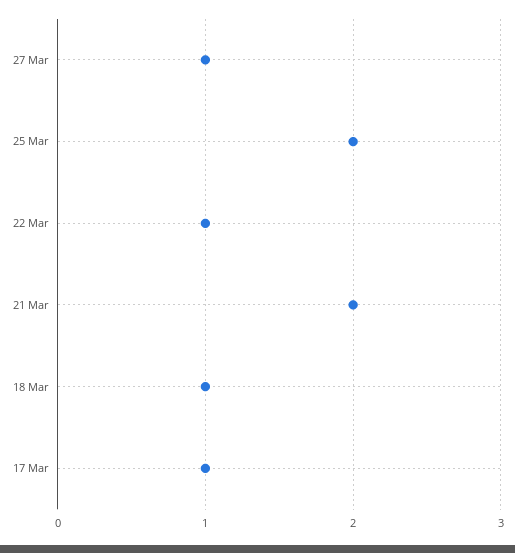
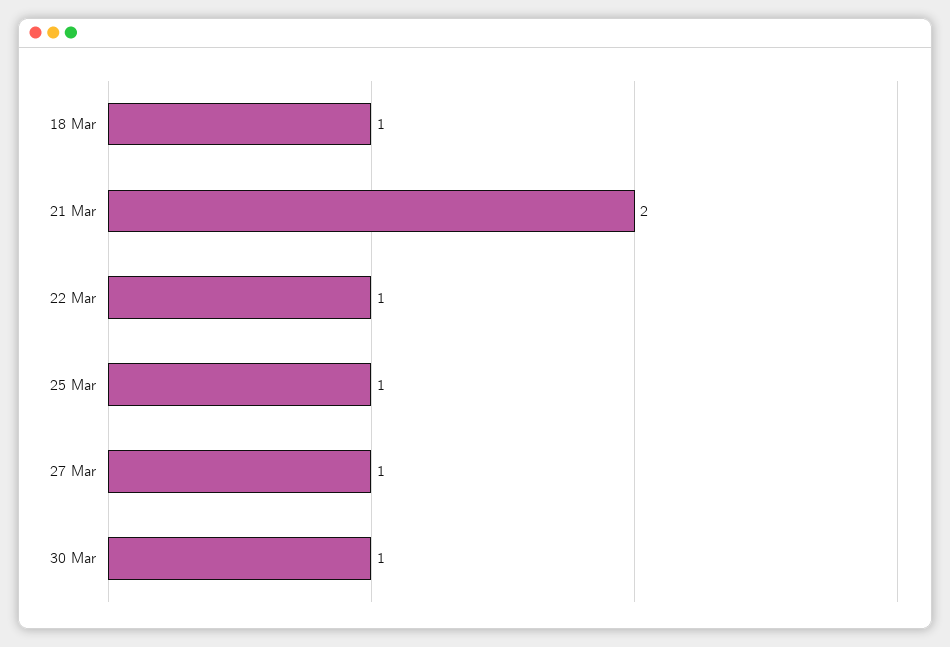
25 Mar: 2 -> 1
17 Mar: 1 -> none
30 Mar: none -> 1

